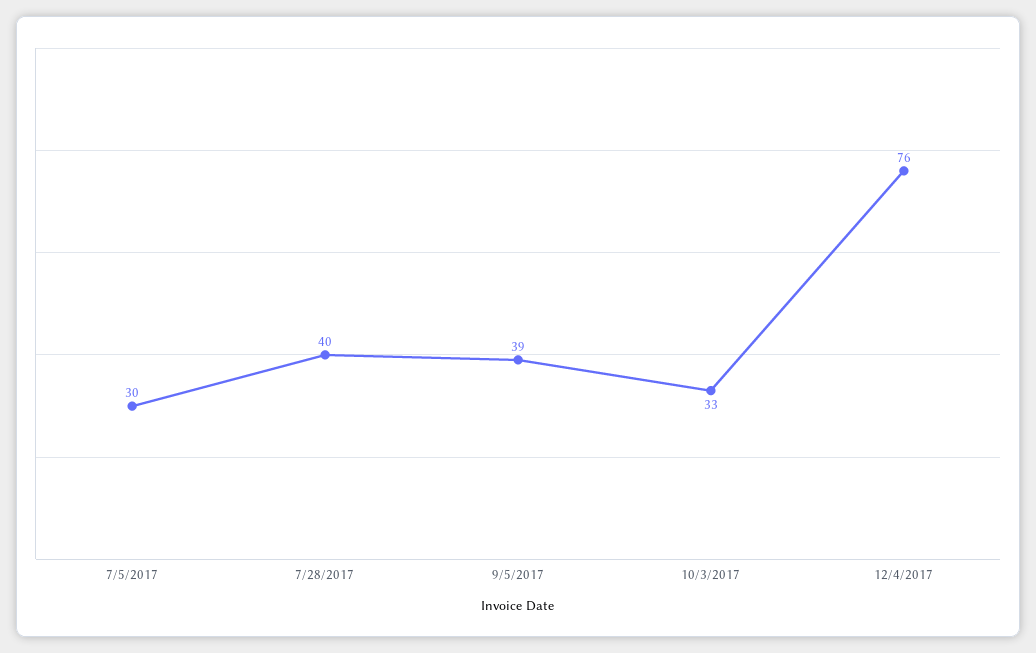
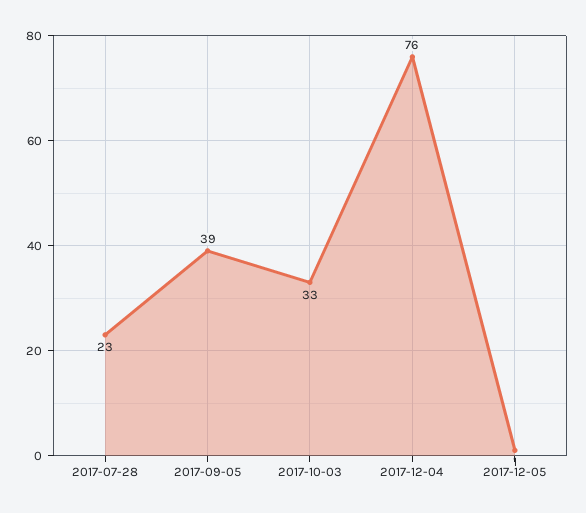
7/5/2017: 30 -> none
7/28/2017: 40 -> 23
2017-12-05: none -> 1

